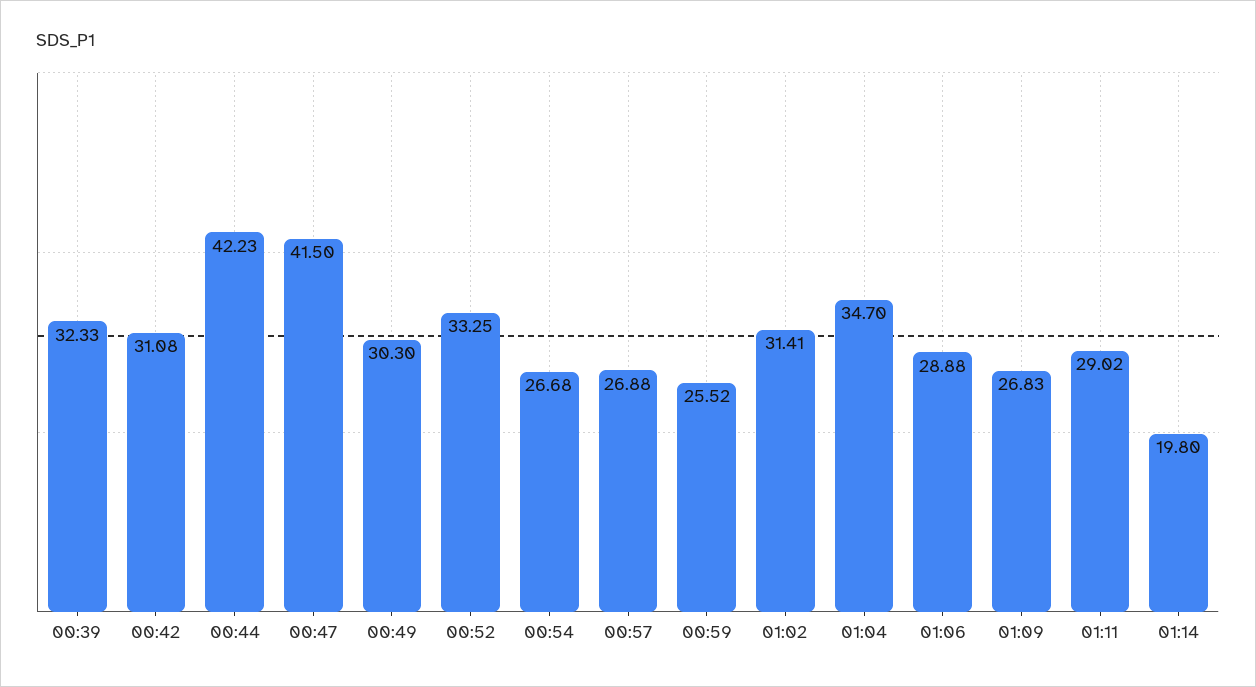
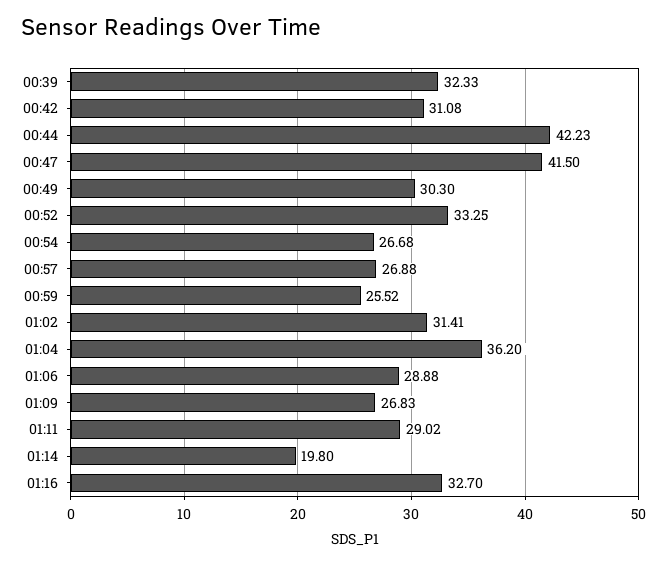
01:04: 34.7 -> 36.2
01:16: none -> 32.7

